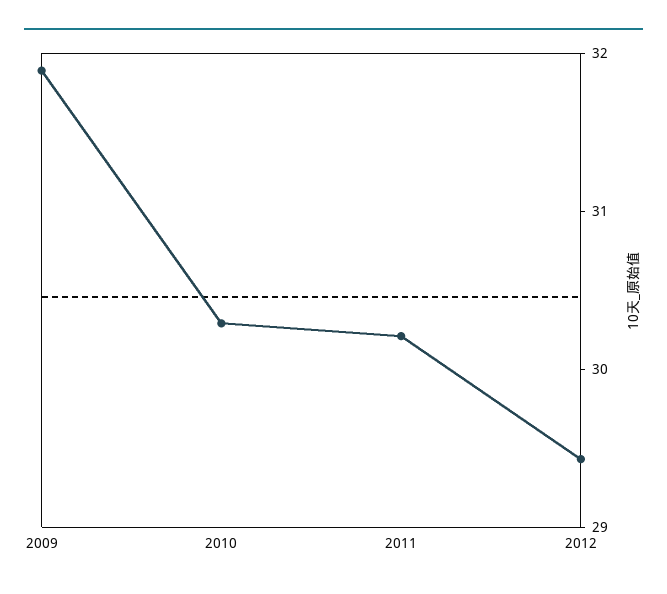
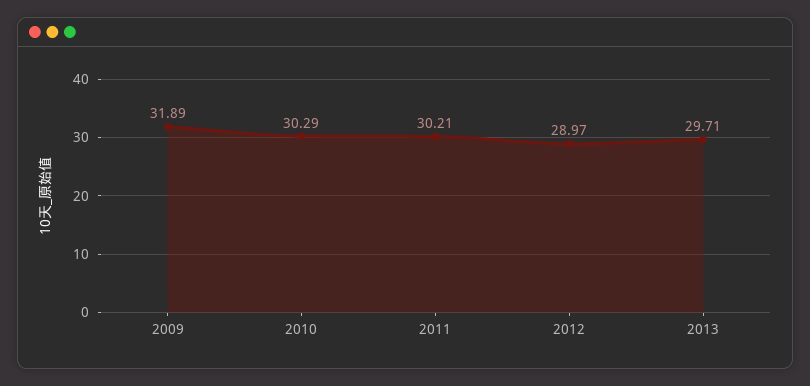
2012: 29.4 -> 28.97
2013: none -> 29.71

